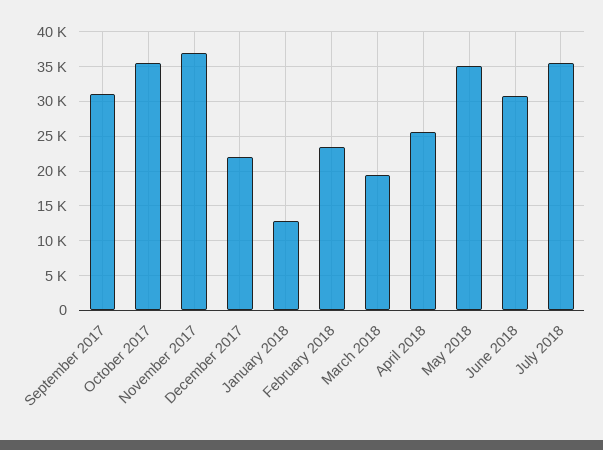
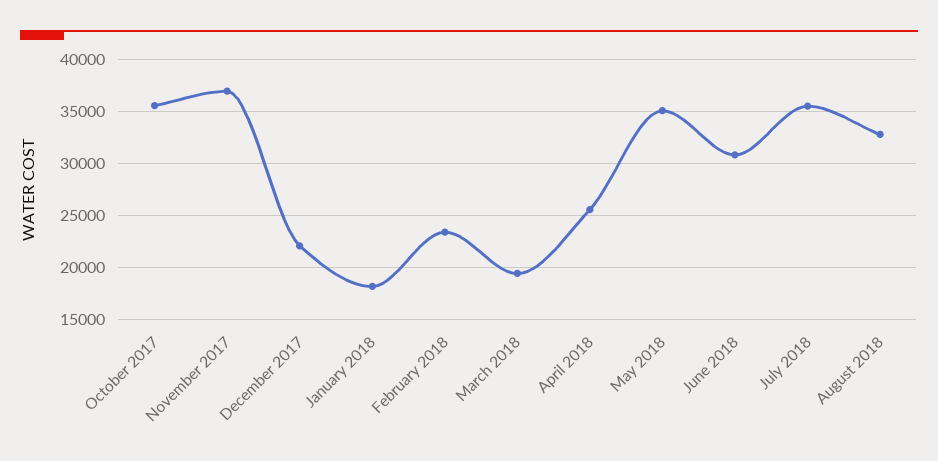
September 2017: 31000 -> none
January 2018: 13000 -> 18000
August 2018: none -> 33000

